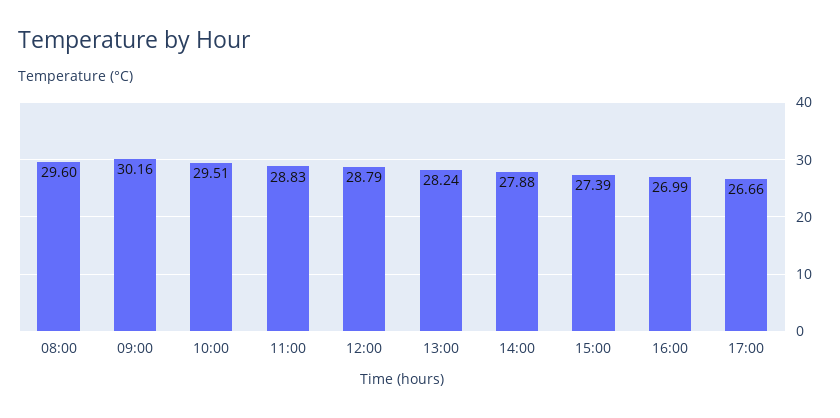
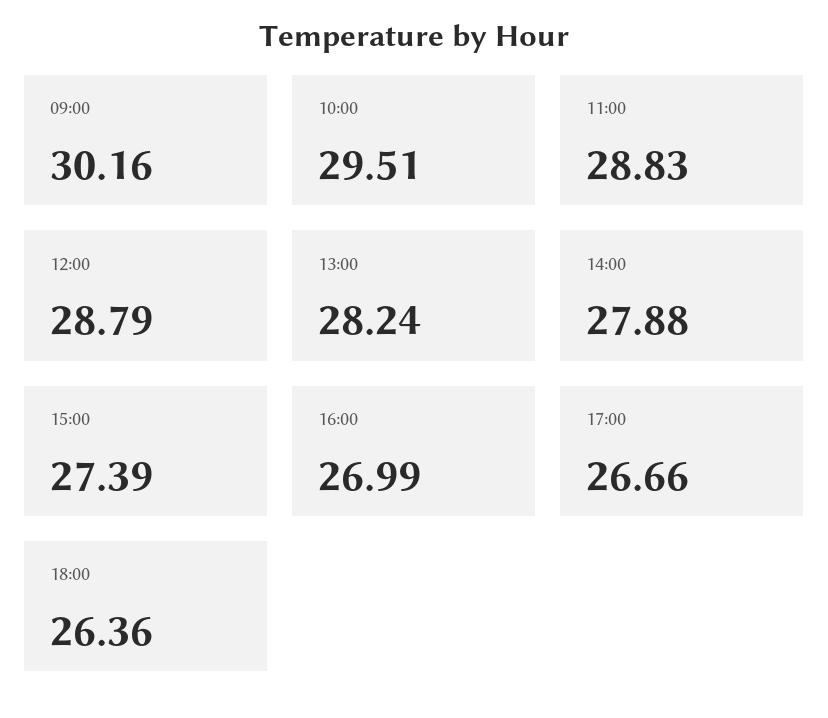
08:00: 29.6 -> none
18:00: none -> 26.36

